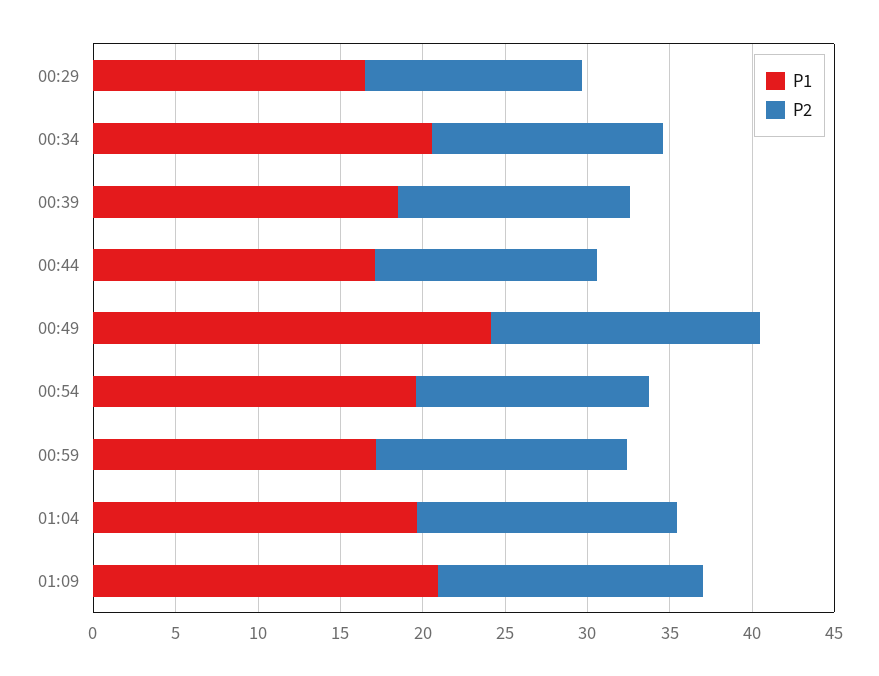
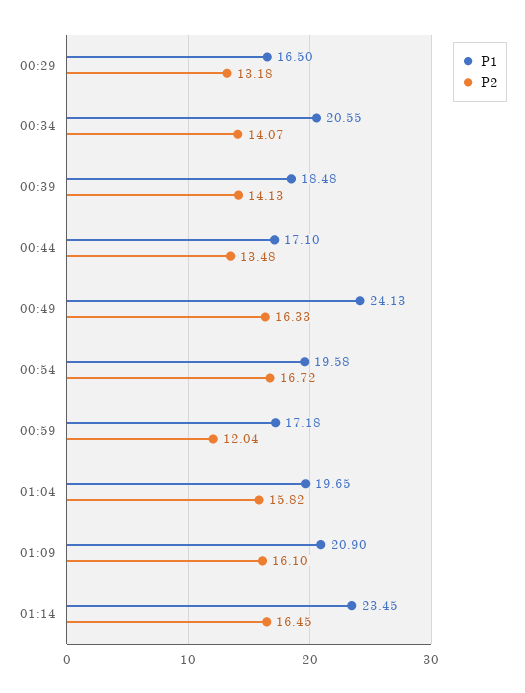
P2, 00:54: 14 -> 16.72
P2, 00:59: 15 -> 12.04
P1, 01:14: none -> 23.45
P2, 01:14: none -> 16.45

